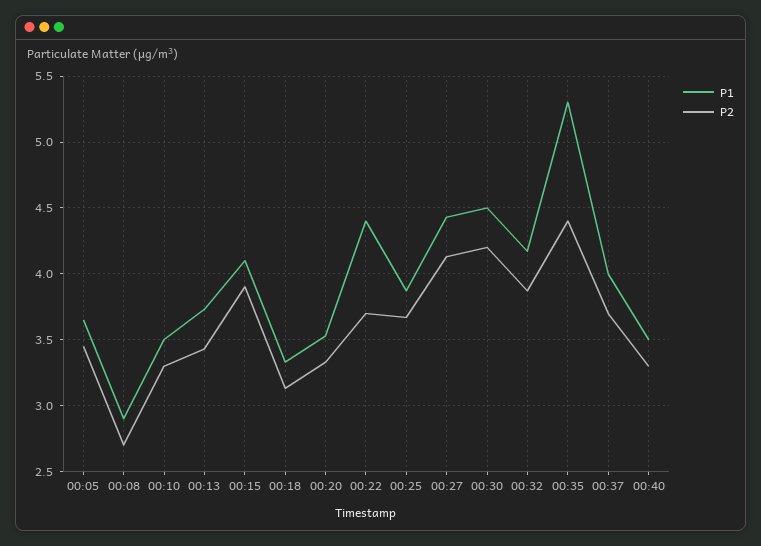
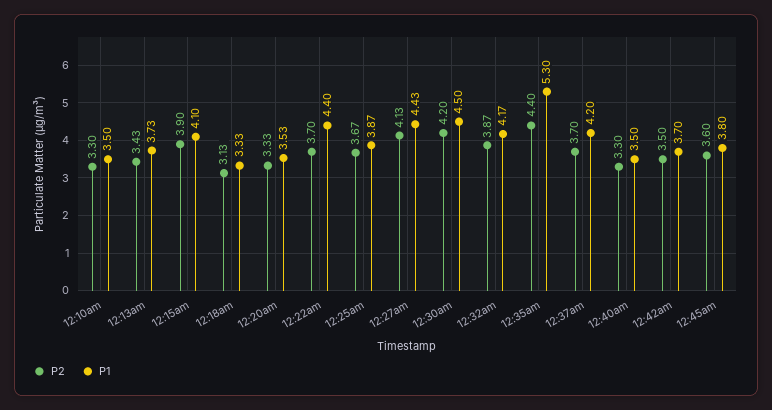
P1, 00:05: 3.65 -> none
P2, 00:05: 3.45 -> none
P1, 00:08: 2.9 -> none
P2, 00:08: 2.7 -> none
P1, 00:37: 4 -> 4.2
P2, 12:42am: none -> 3.5
P1, 12:42am: none -> 3.7
P2, 12:45am: none -> 3.6
P1, 12:45am: none -> 3.8

